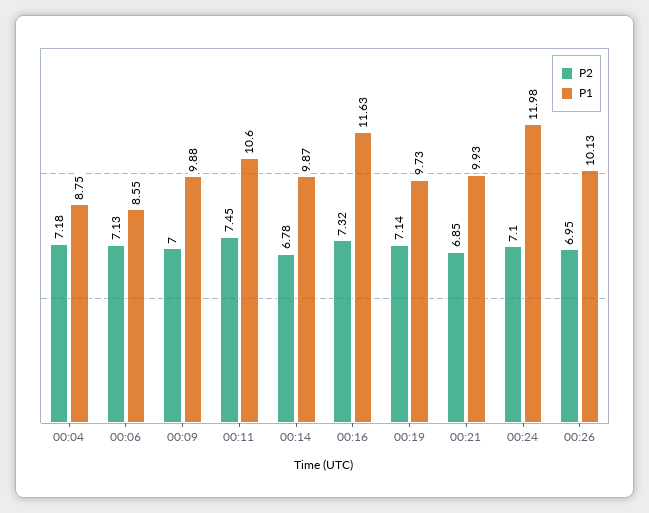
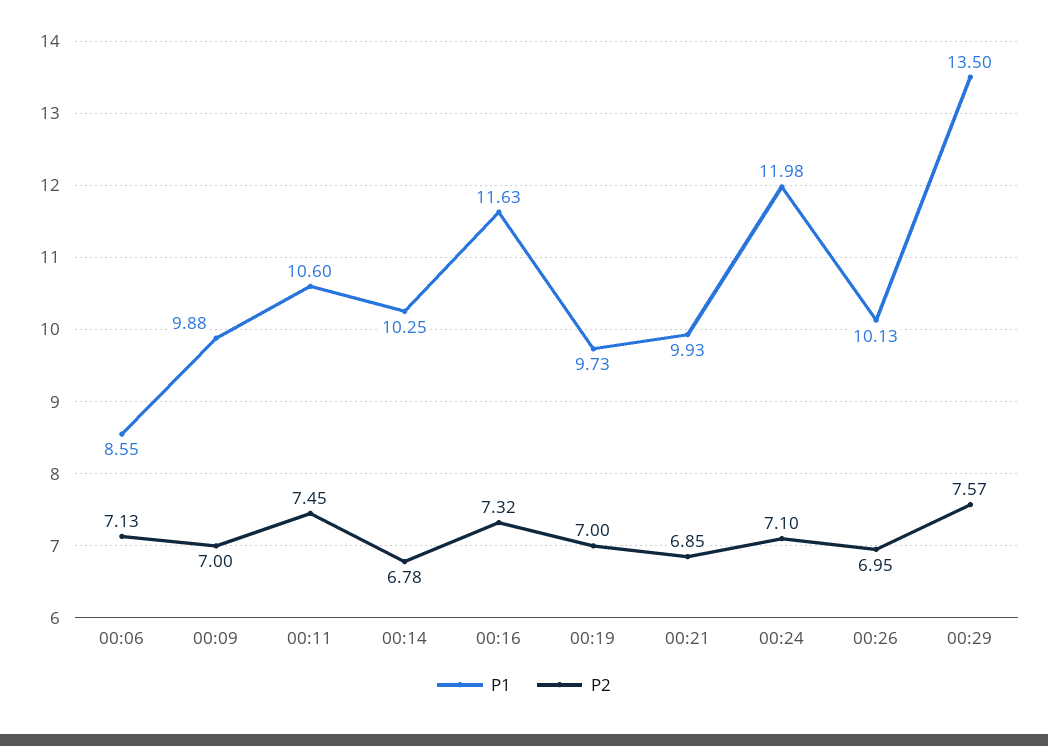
P2, 00:04: 7.18 -> none
P1, 00:04: 8.75 -> none
P1, 00:14: 9.87 -> 10.25
P2, 00:19: 7.14 -> 7
P1, 00:29: none -> 13.5
P2, 00:29: none -> 7.57

